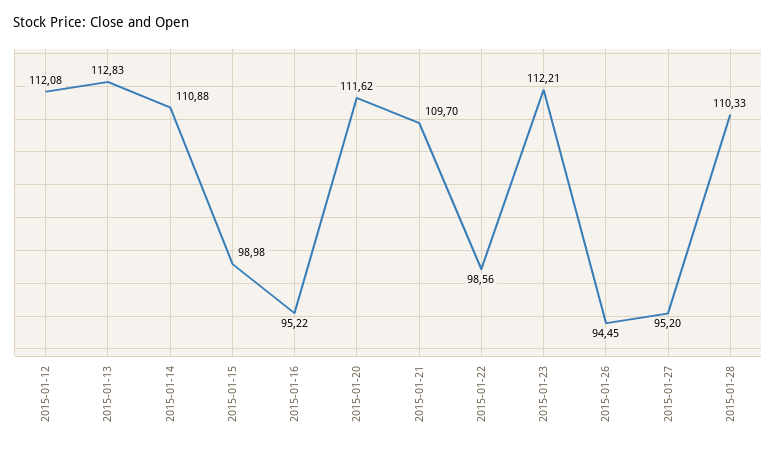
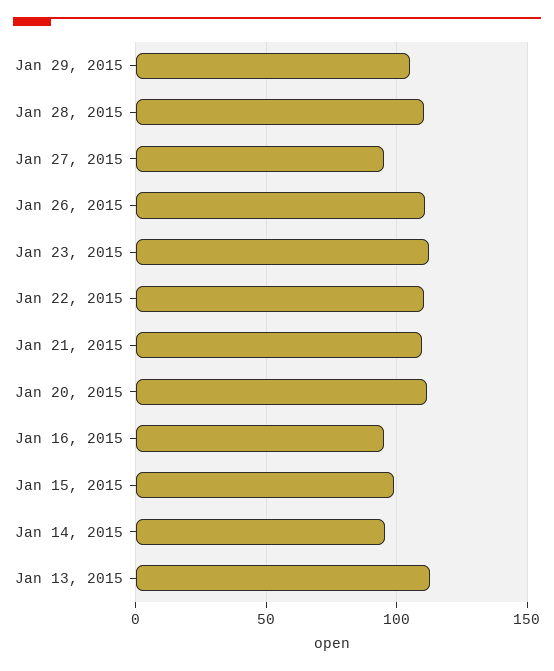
2015-01-12: 112.08 -> none
2015-01-14: 110.88 -> 95
2015-01-22: 98.56 -> 110
2015-01-26: 94.45 -> 110
Jan 29, 2015: none -> 105

